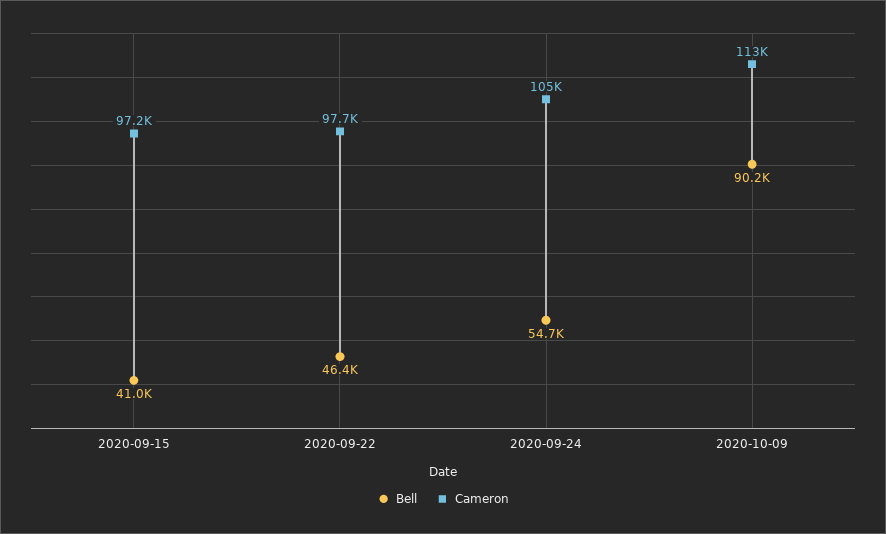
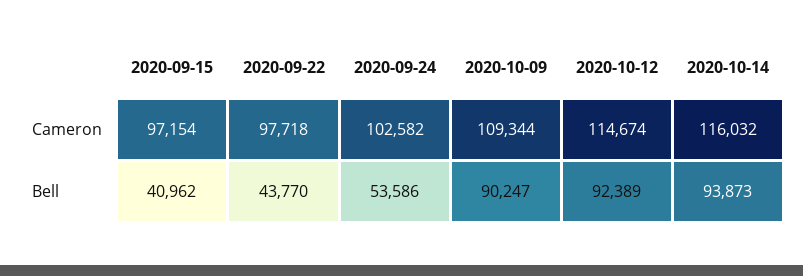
Bell, 2020-09-22: 46400 -> 43770
Bell, 2020-09-24: 54700 -> 53586
Cameron, 2020-09-24: 105000 -> 102582
Cameron, 2020-10-09: 113000 -> 109344
Cameron, 2020-10-12: none -> 114674
Cameron, 2020-10-14: none -> 116032
Bell, 2020-10-12: none -> 92389
Bell, 2020-10-14: none -> 93873

